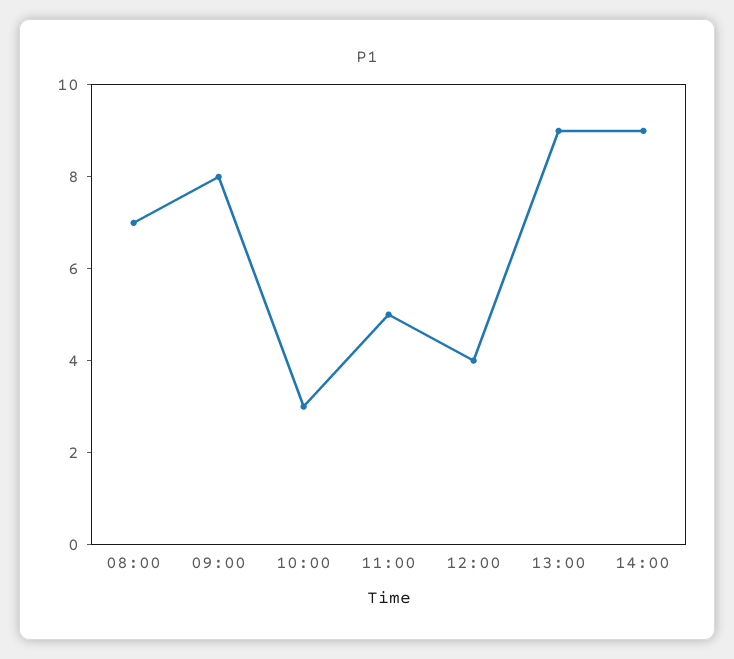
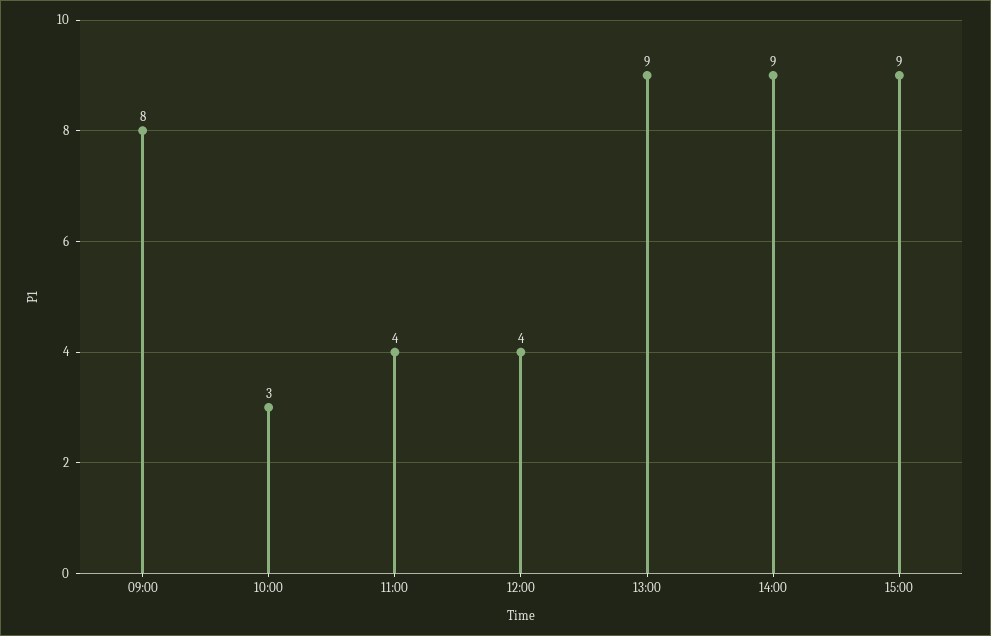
08:00: 7 -> none
11:00: 5 -> 4
15:00: none -> 9

